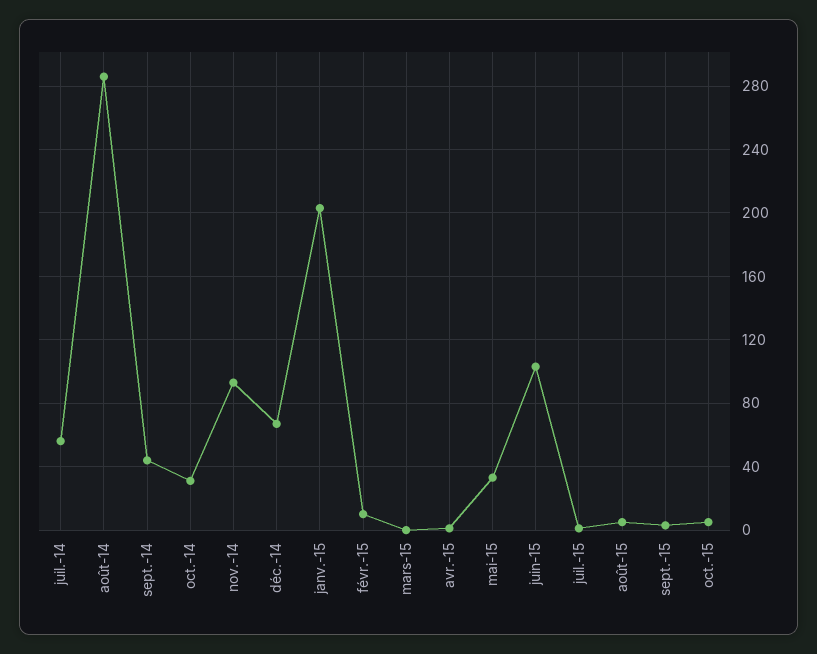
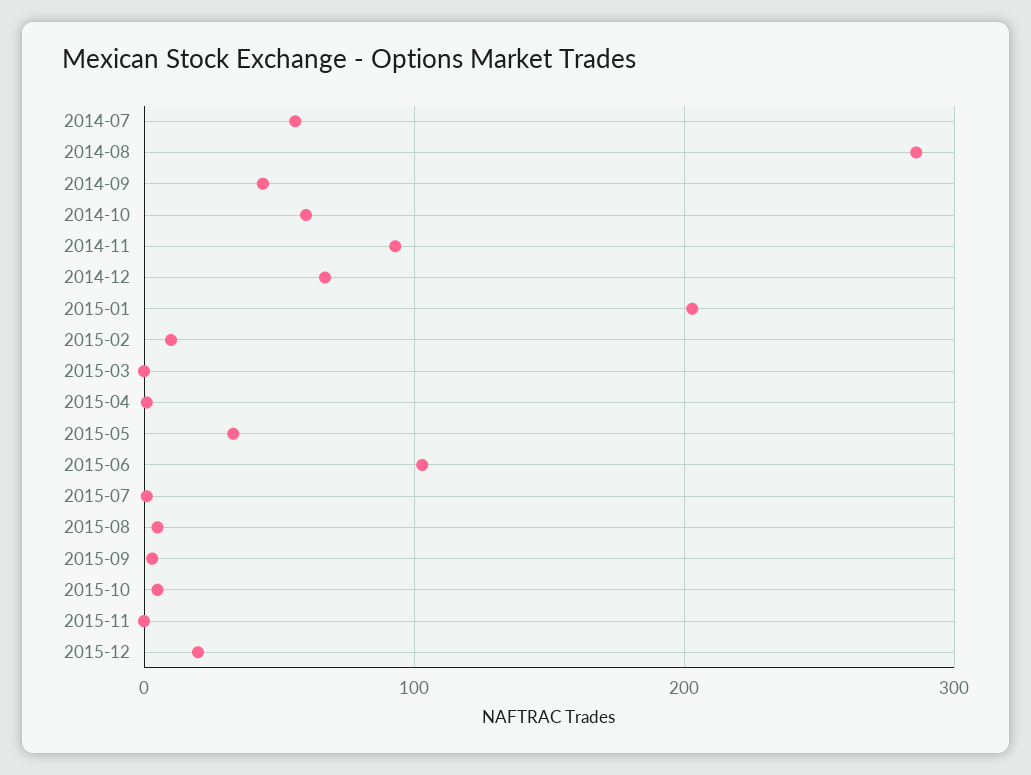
oct.-14: 30 -> 60
2015-11: none -> 0
2015-12: none -> 20

